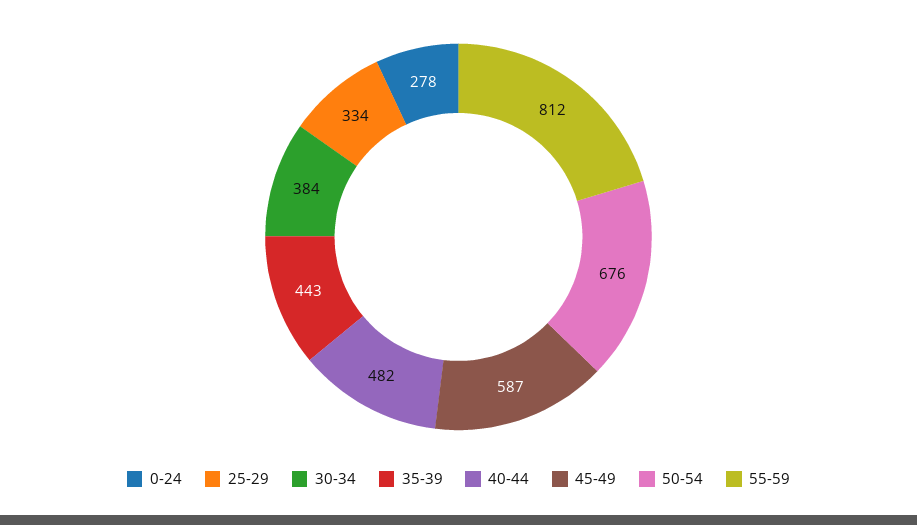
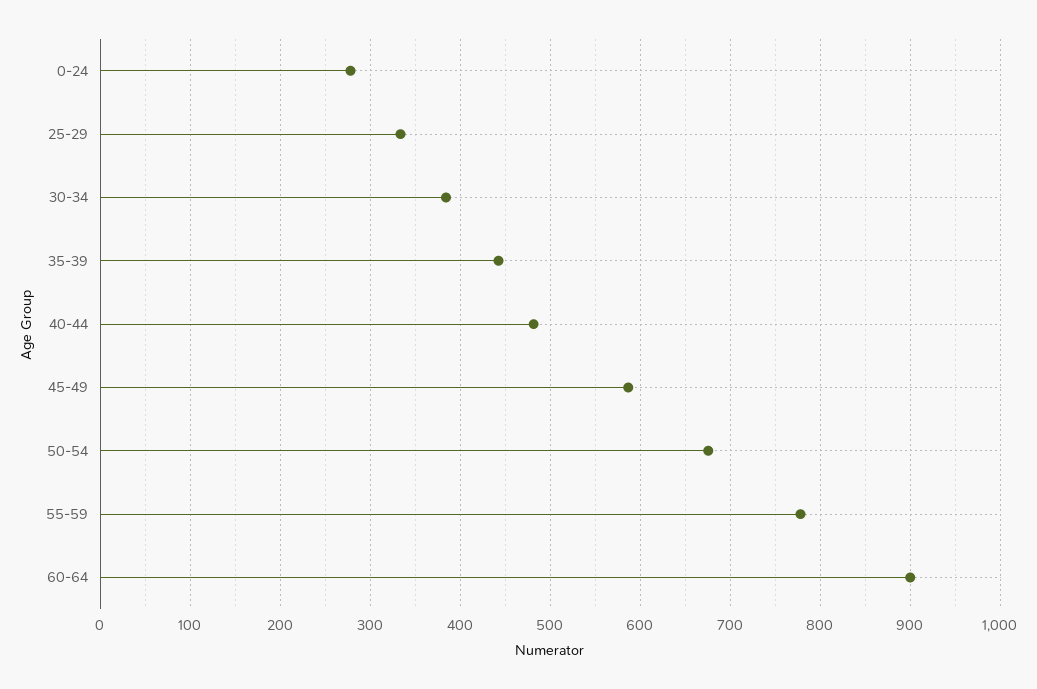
55-59: 812 -> 780
60-64: none -> 900

